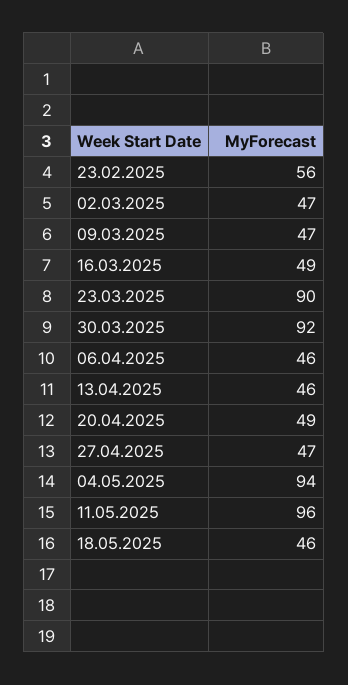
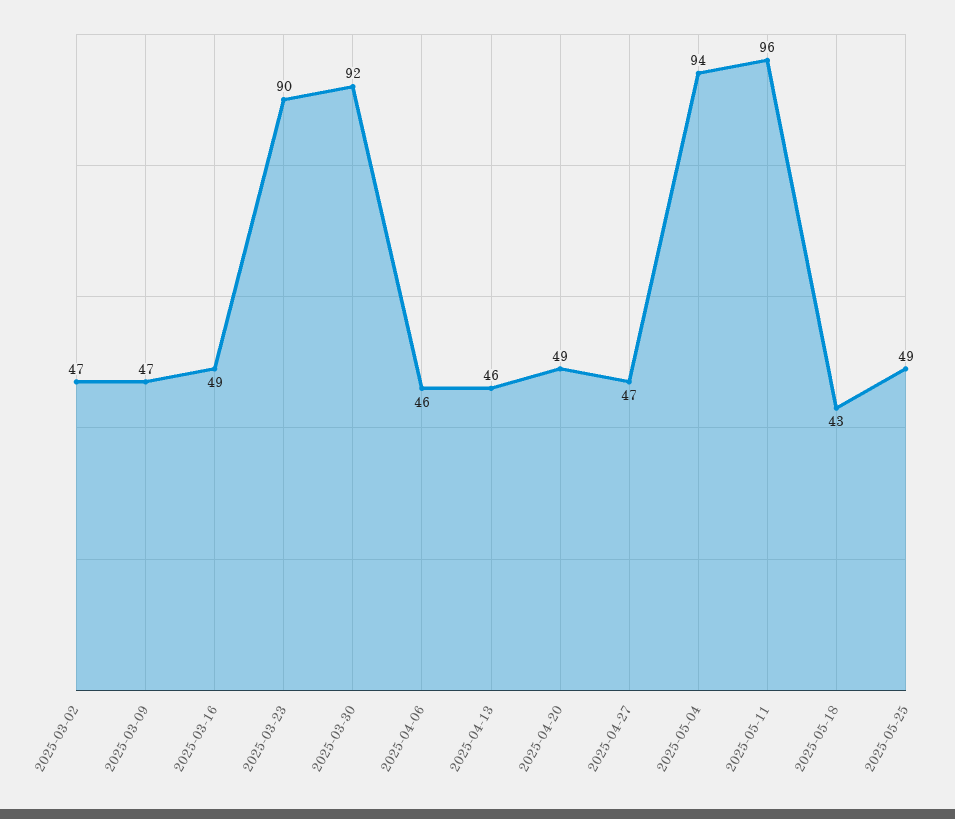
23.02.2025: 56 -> none
18.05.2025: 46 -> 43
2025-05-25: none -> 49

